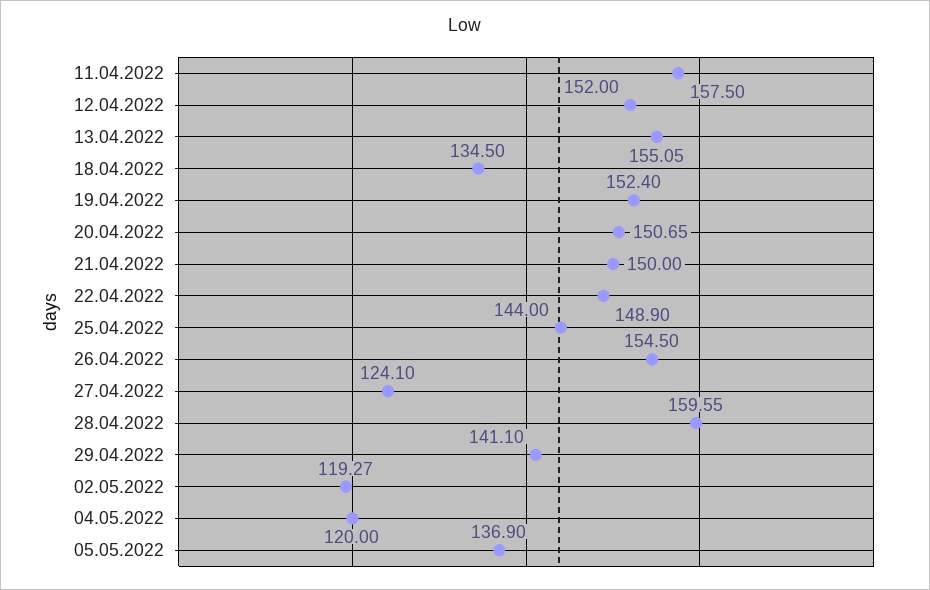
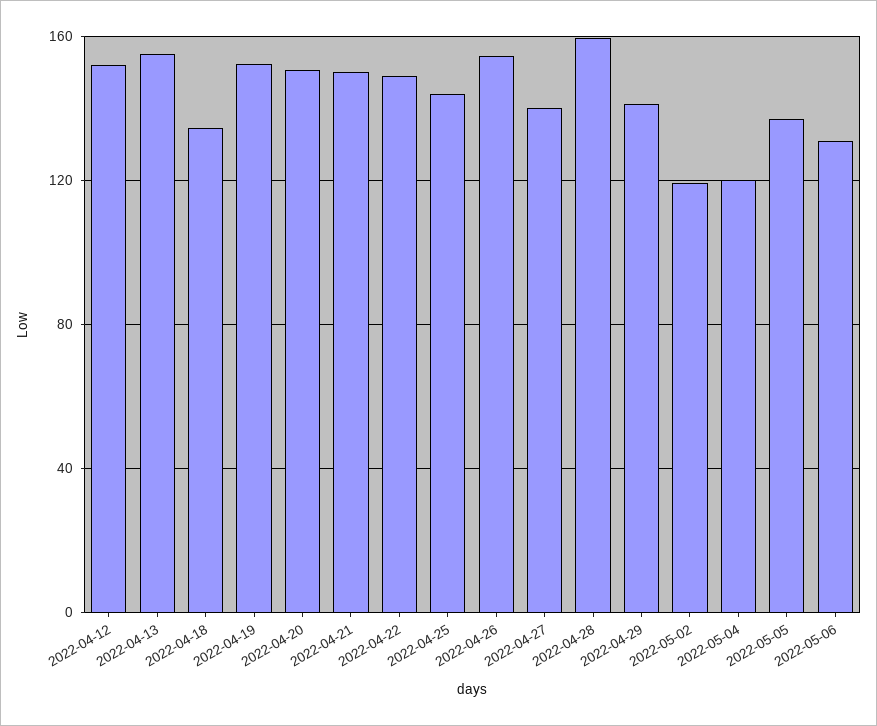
11.04.2022: 157.5 -> none
27.04.2022: 124.1 -> 140
2022-05-06: none -> 130

